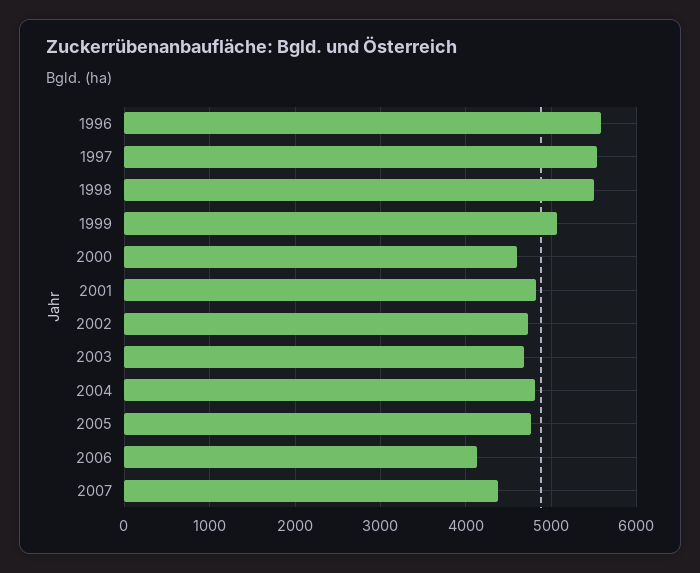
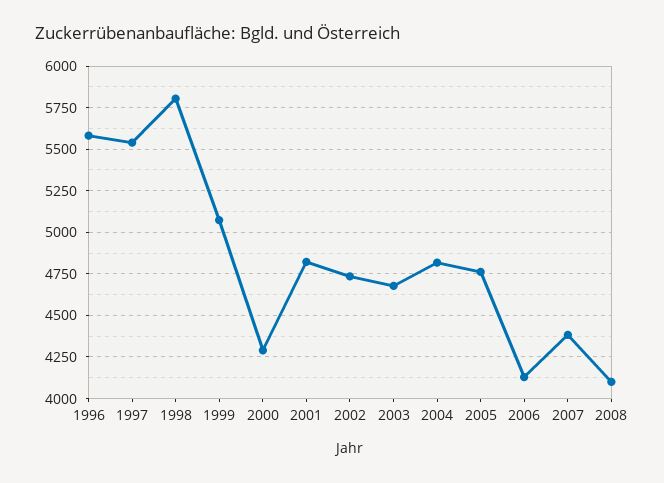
1998: 5500 -> 5800
2000: 4600 -> 4300
2008: none -> 4100

